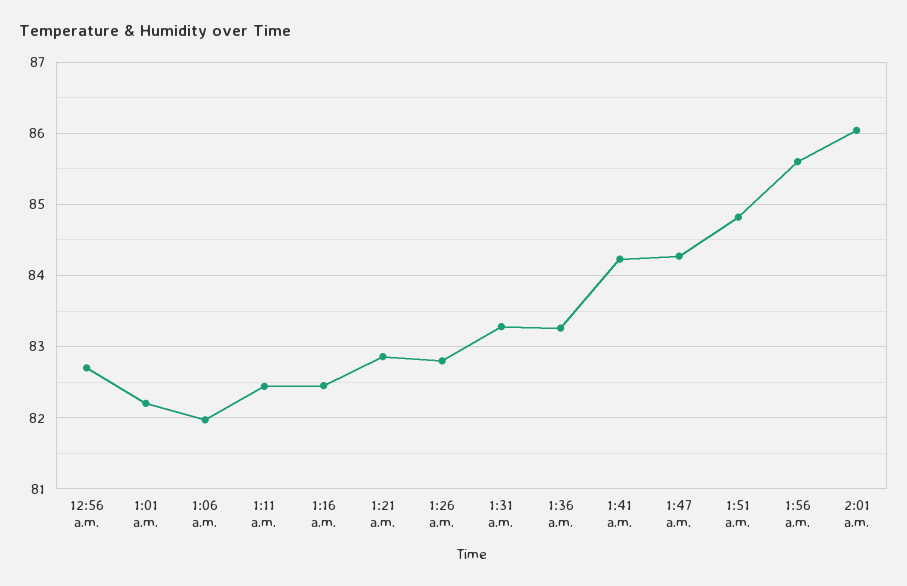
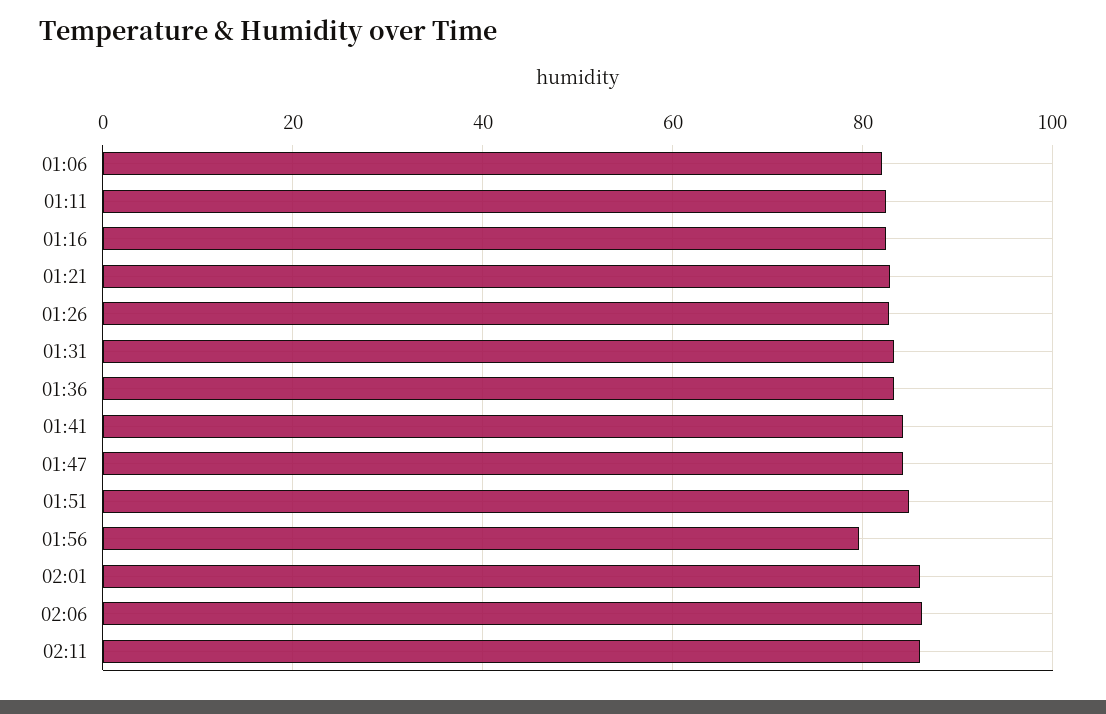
12:56 a.m.: 82.7 -> none
1:01 a.m.: 82.2 -> none
1:56 a.m.: 85.6 -> 80
02:06: none -> 86
02:11: none -> 86

